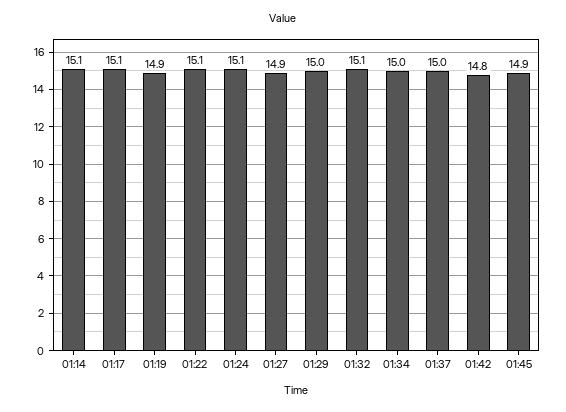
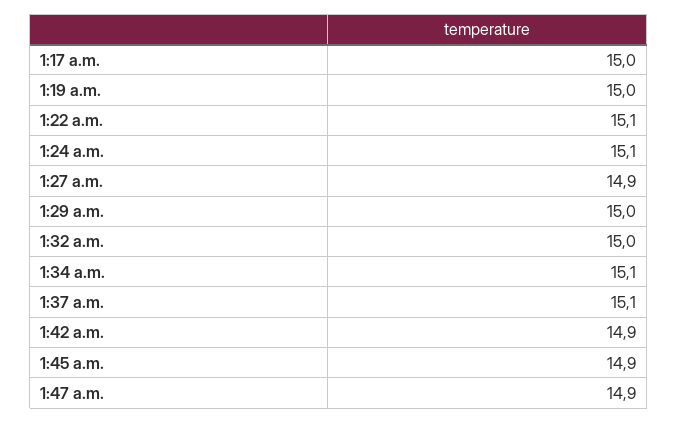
01:14: 15.1 -> none
01:17: 15.1 -> 15
01:19: 14.9 -> 15
01:32: 15.1 -> 15
01:34: 15 -> 15.1
01:37: 15 -> 15.1
01:42: 14.8 -> 14.9
1:47 a.m.: none -> 14.9

